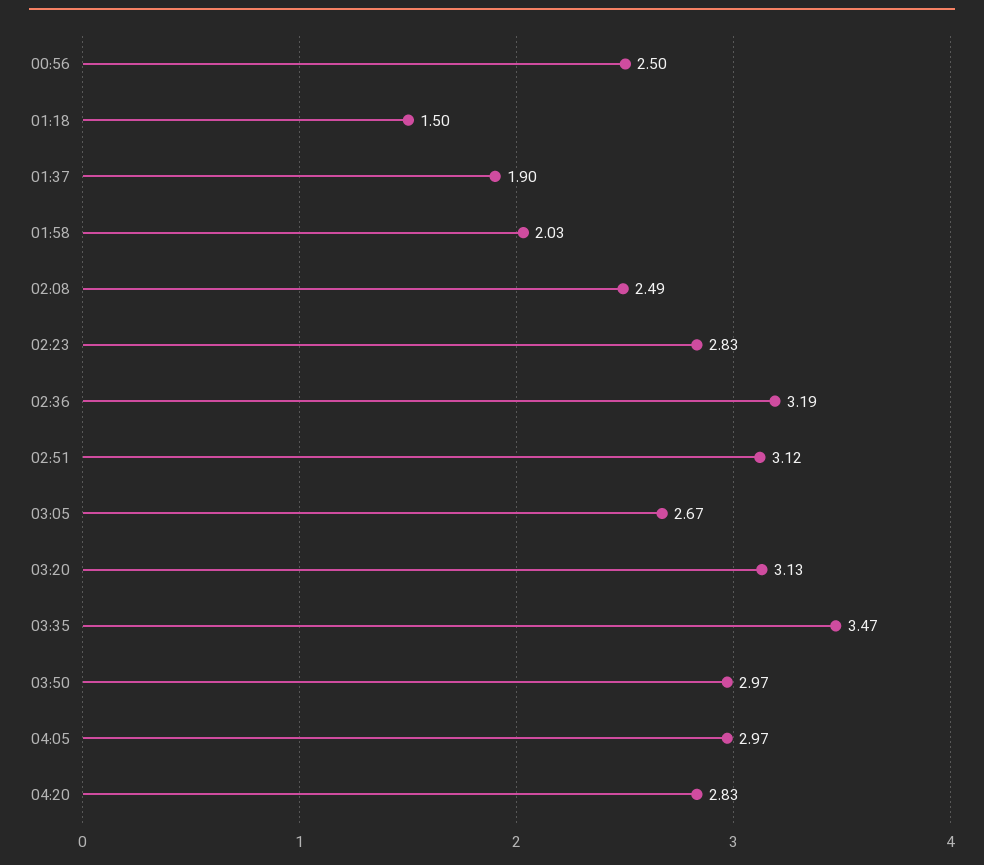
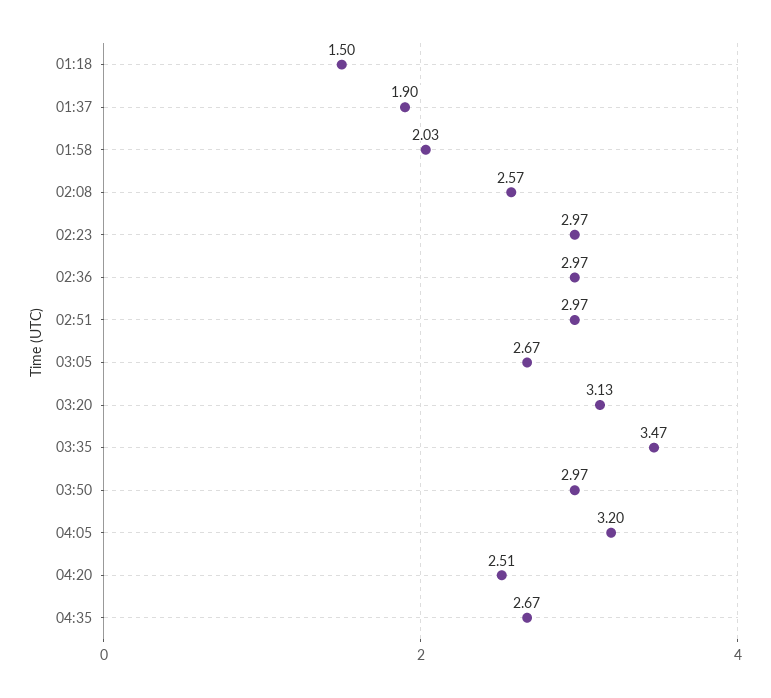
00:56: 2.5 -> none
02:08: 2.49 -> 2.57
02:23: 2.83 -> 2.97
02:36: 3.19 -> 2.97
02:51: 3.12 -> 2.97
04:05: 2.97 -> 3.2
04:20: 2.83 -> 2.51
04:35: none -> 2.67

